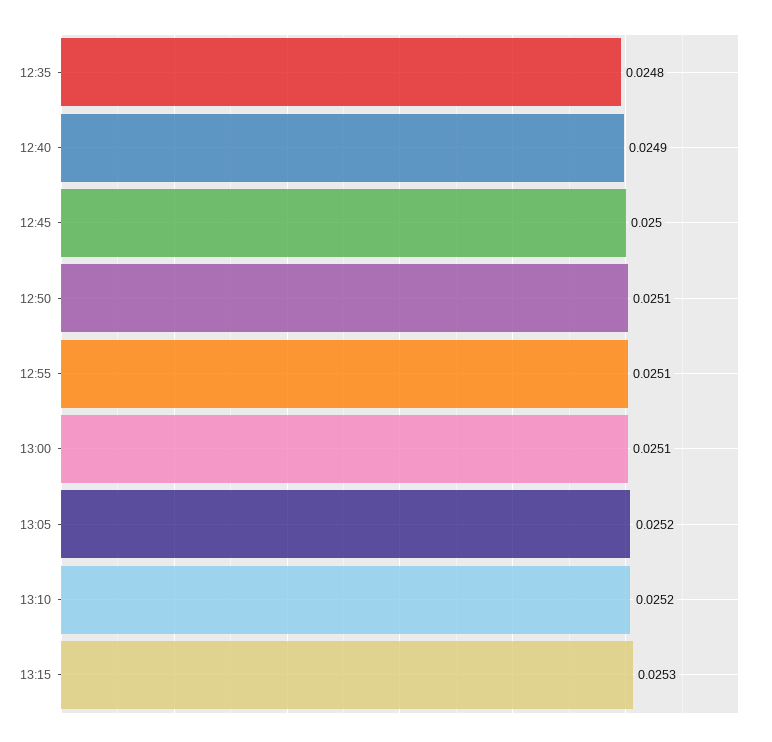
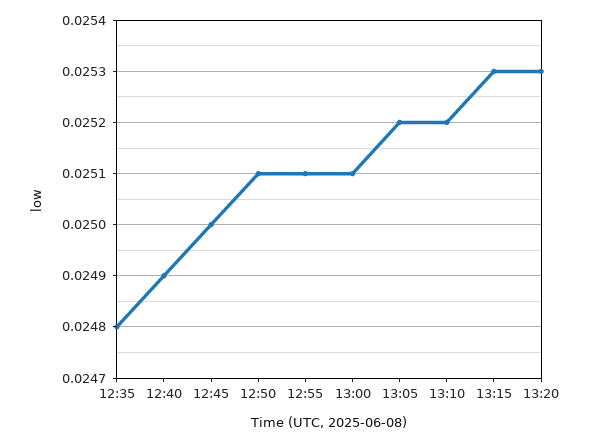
13:20: none -> 0.0253

